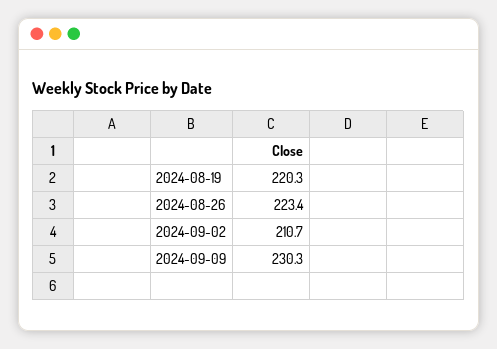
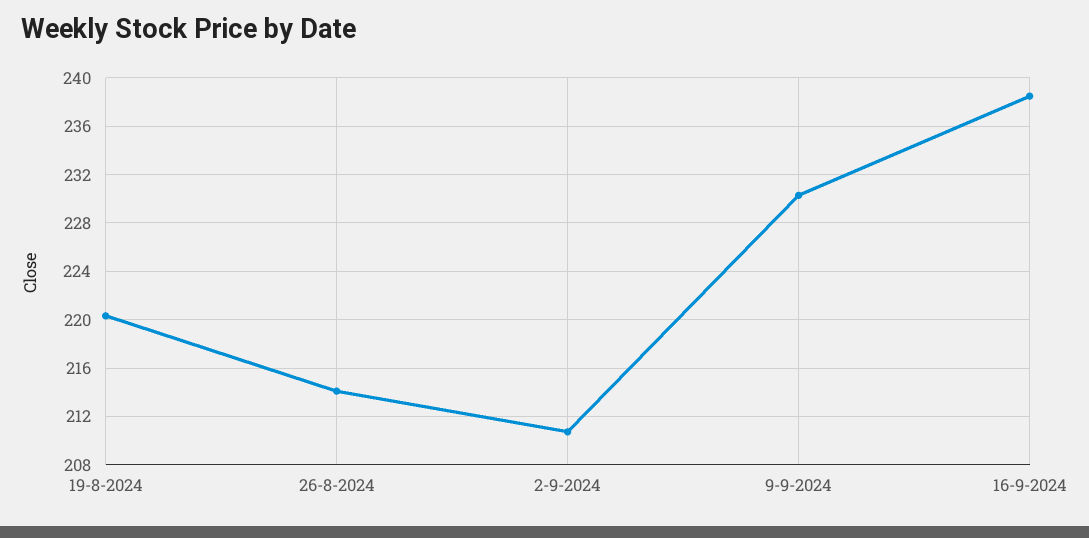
2024-08-26: 223.4 -> 214
16-9-2024: none -> 238.5

